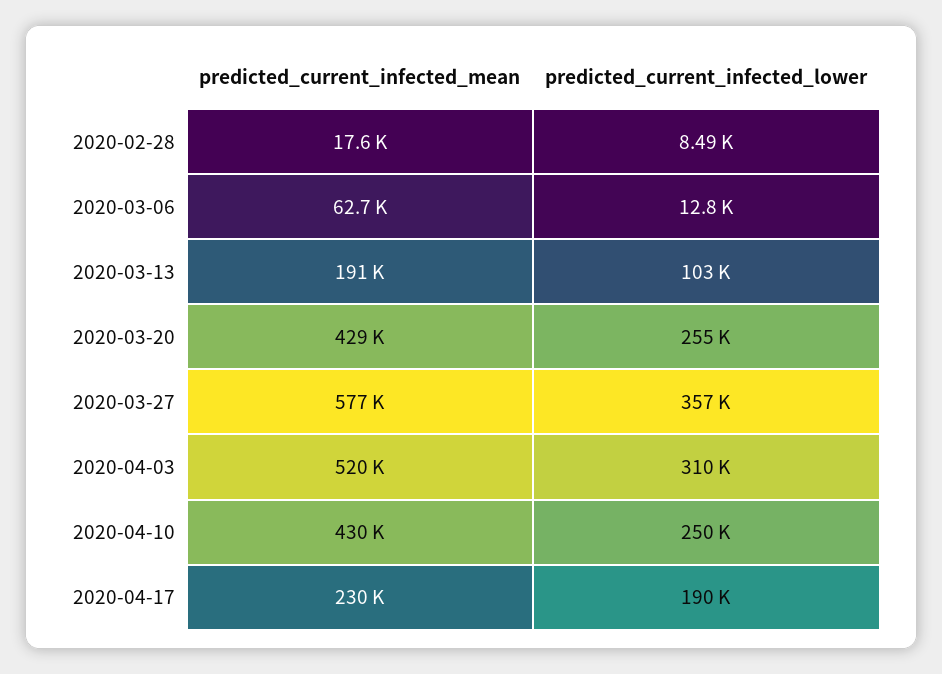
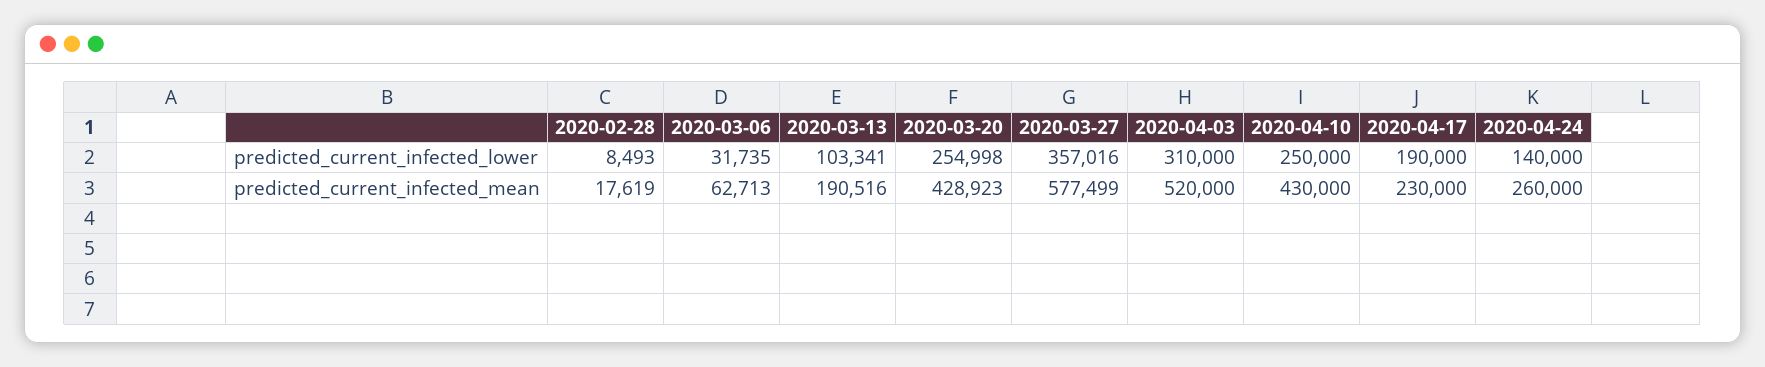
predicted_current_infected_lower, 2020-03-06: 12800 -> 31735
predicted_current_infected_lower, 2020-04-24: none -> 140000
predicted_current_infected_mean, 2020-04-24: none -> 260000

